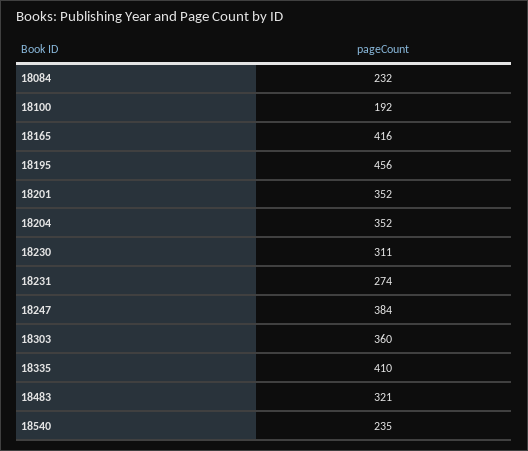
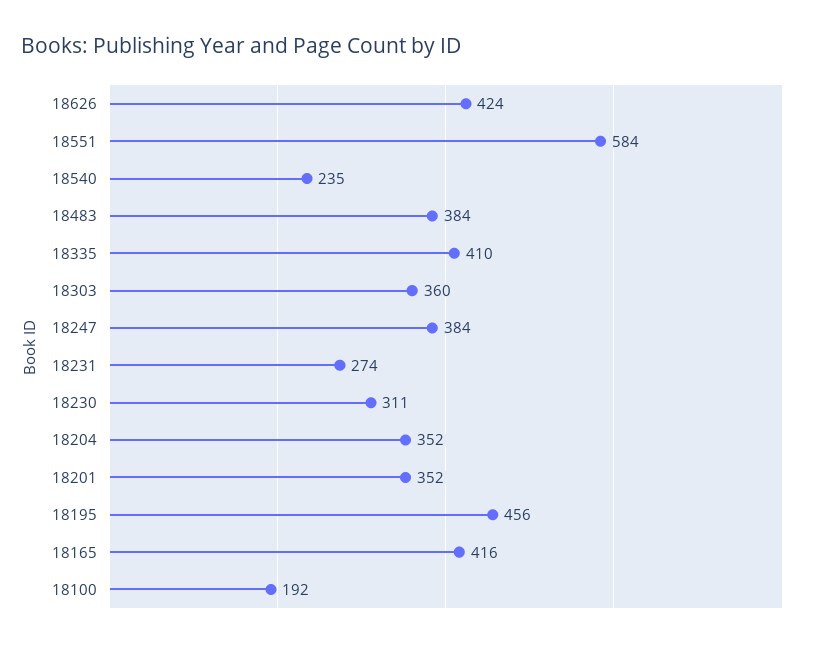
18084: 232 -> none
18483: 321 -> 384
18626: none -> 424
18551: none -> 584

